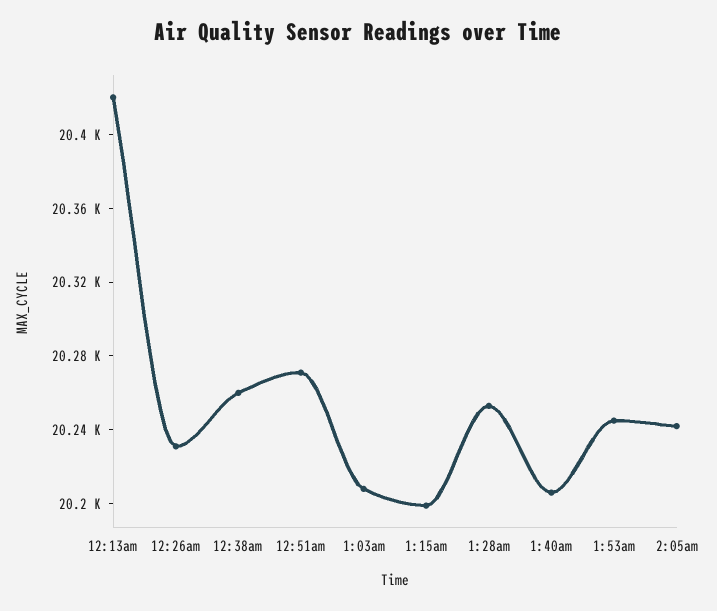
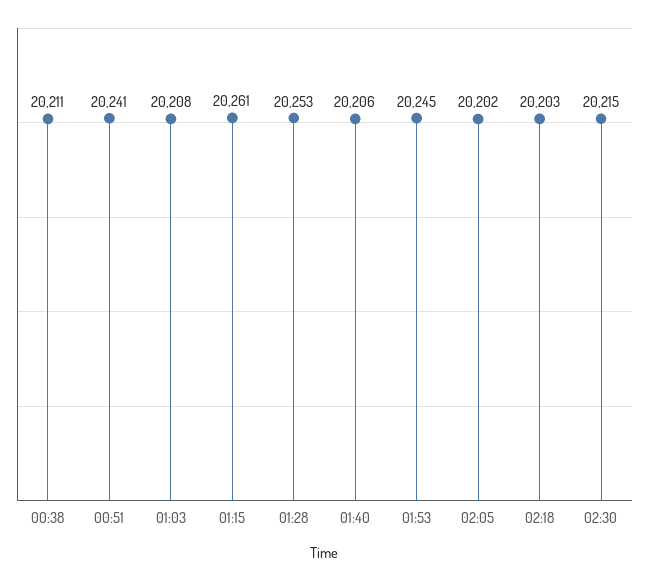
12:13am: 20420 -> none
12:26am: 20230 -> none
12:38am: 20260 -> 20211
12:51am: 20270 -> 20241
1:15am: 20200 -> 20261
2:05am: 20240 -> 20202
02:18: none -> 20203
02:30: none -> 20215

